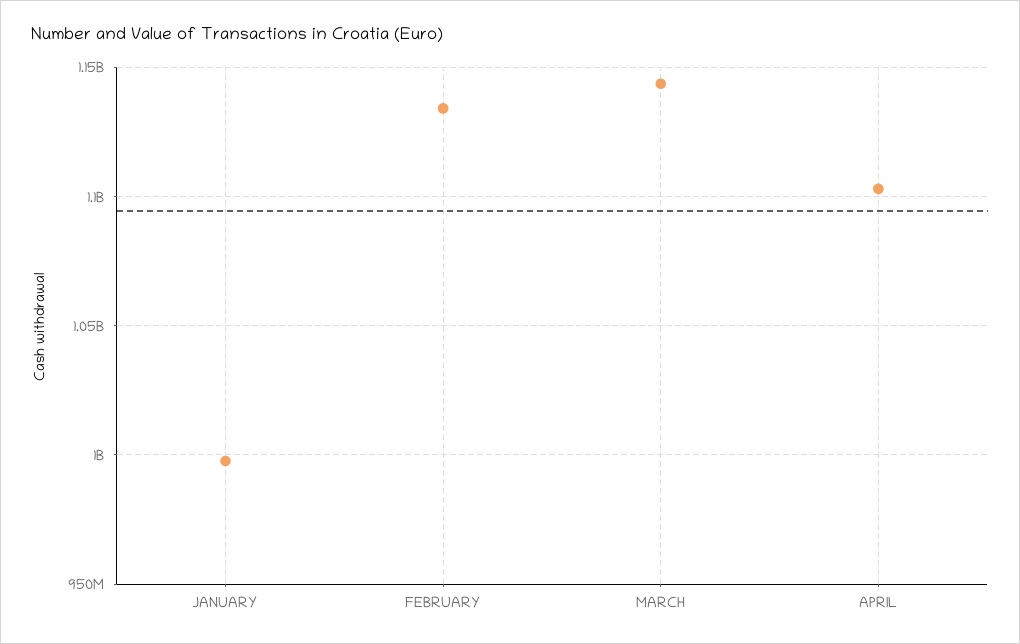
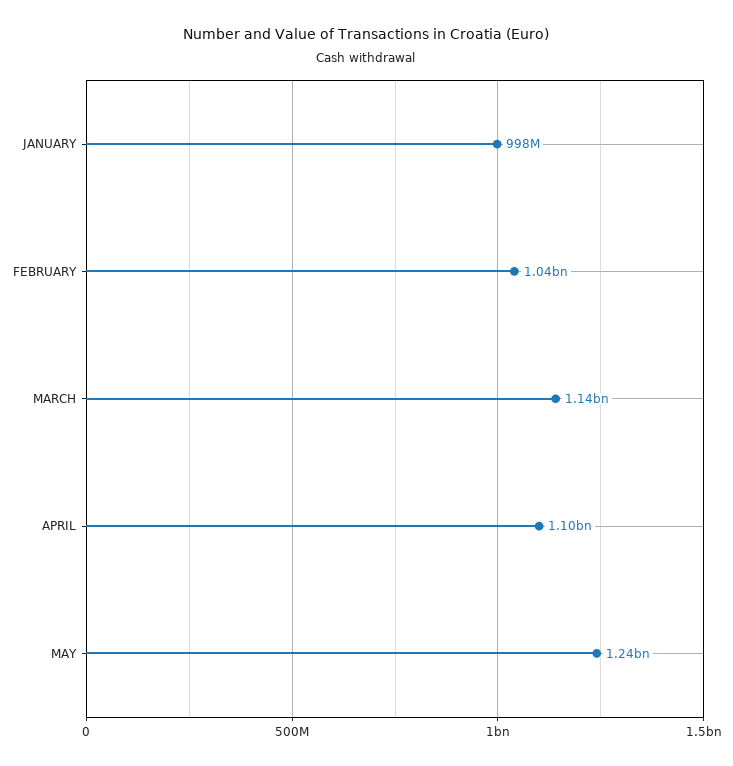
FEBRUARY: 1135000000 -> 1040000000
MAY: none -> 1240000000

